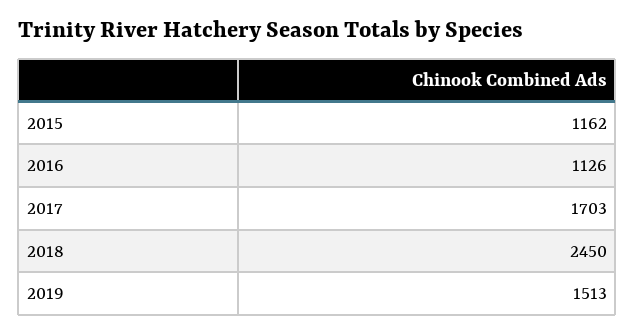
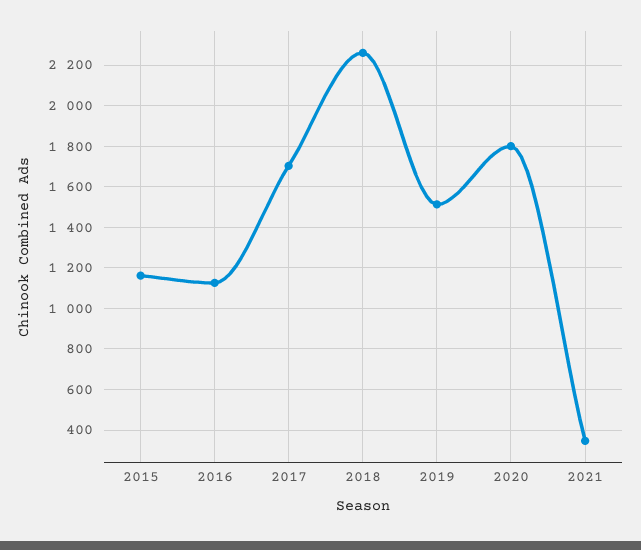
2018: 2450 -> 2250
2020: none -> 1800
2021: none -> 350

